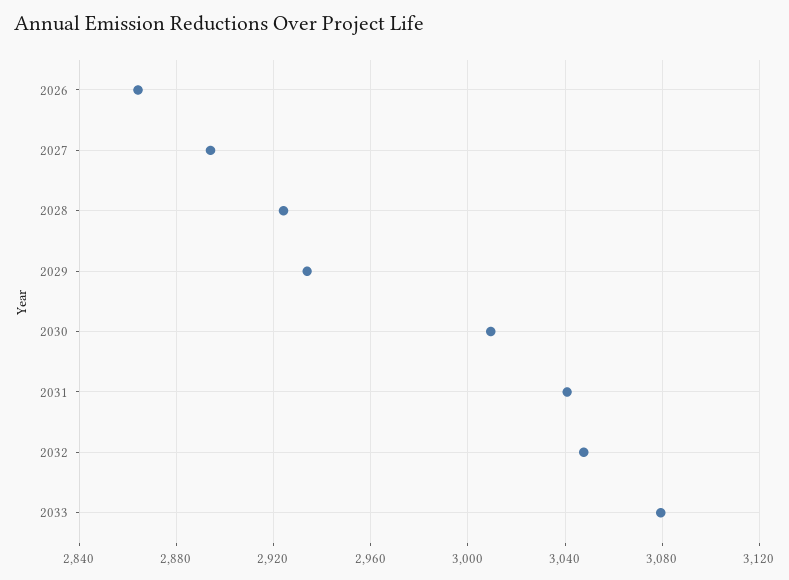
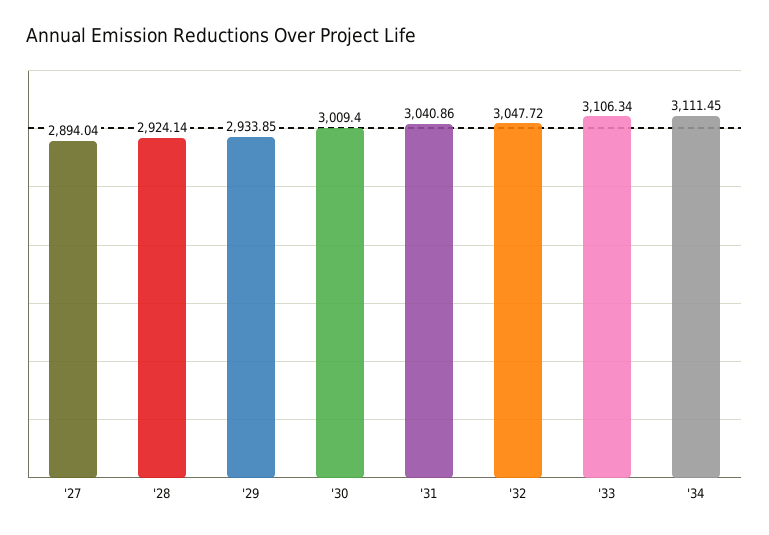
2026: 2865 -> none
2033: 3080 -> 3106.34
'34: none -> 3111.45

